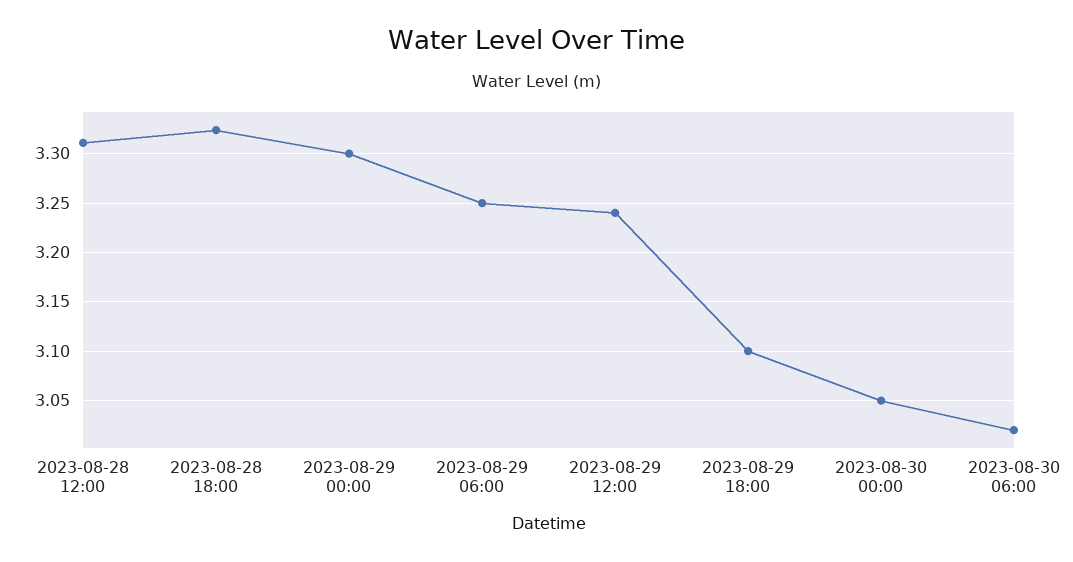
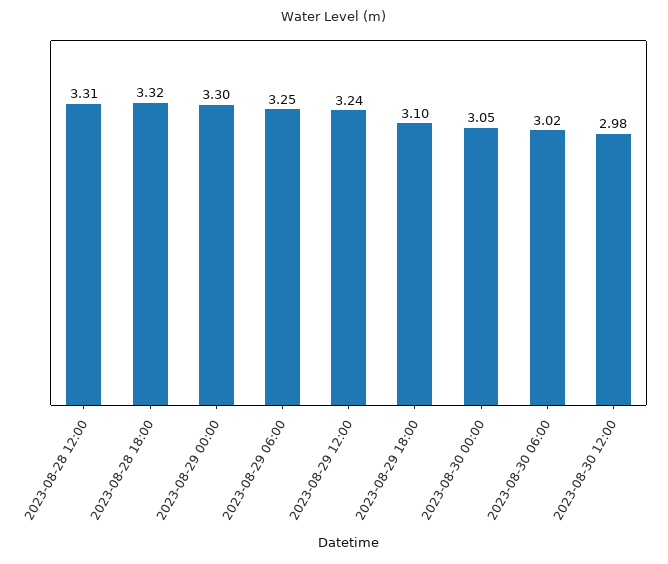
2023-08-30 12:00: none -> 2.98

